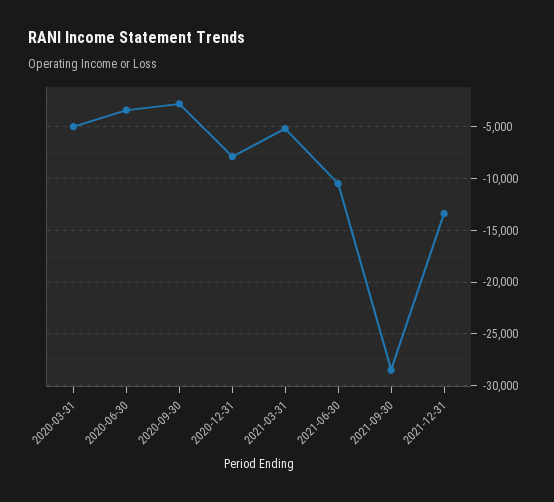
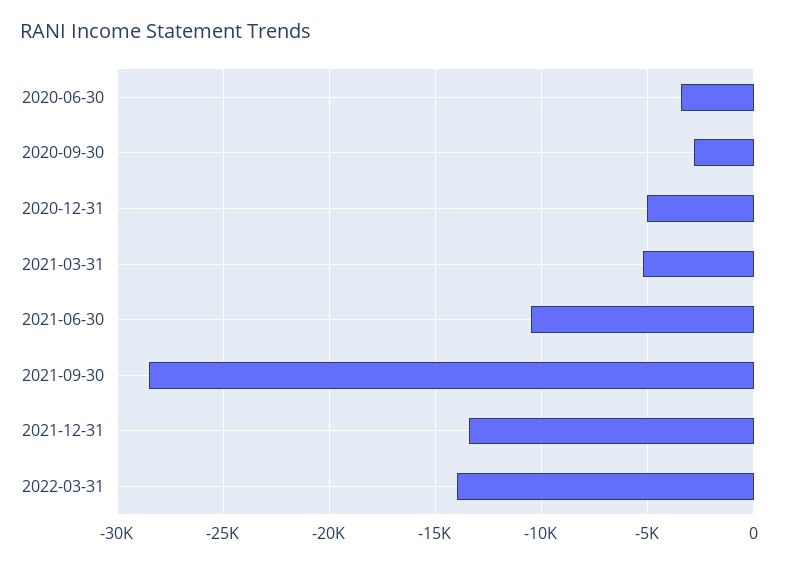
2020-03-31: -5000 -> none
2020-12-31: -8000 -> -5000
2022-03-31: none -> -14000

